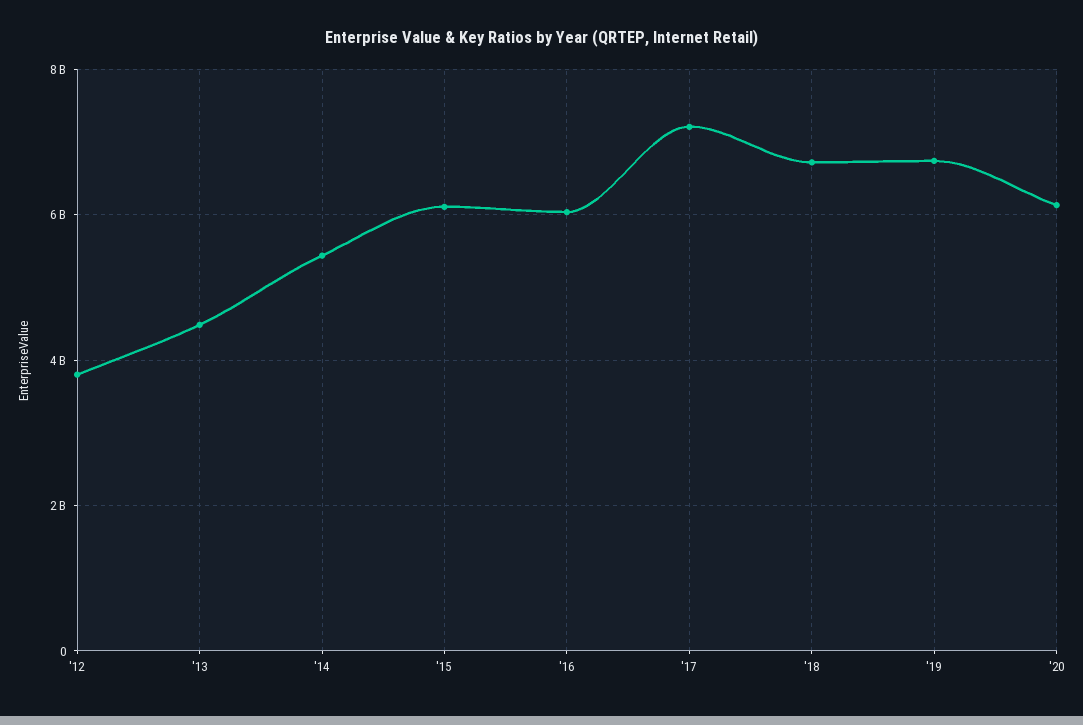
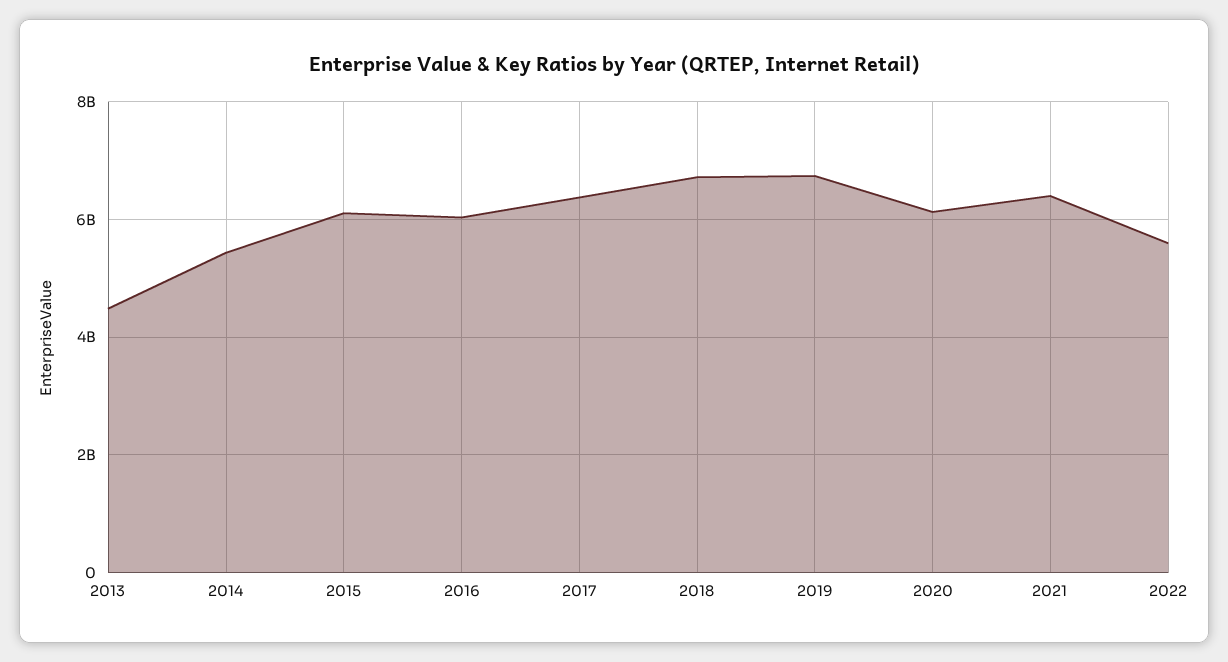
'12: 3800000000 -> none
'17: 7200000000 -> 6400000000
2021: none -> 6400000000
2022: none -> 5600000000

